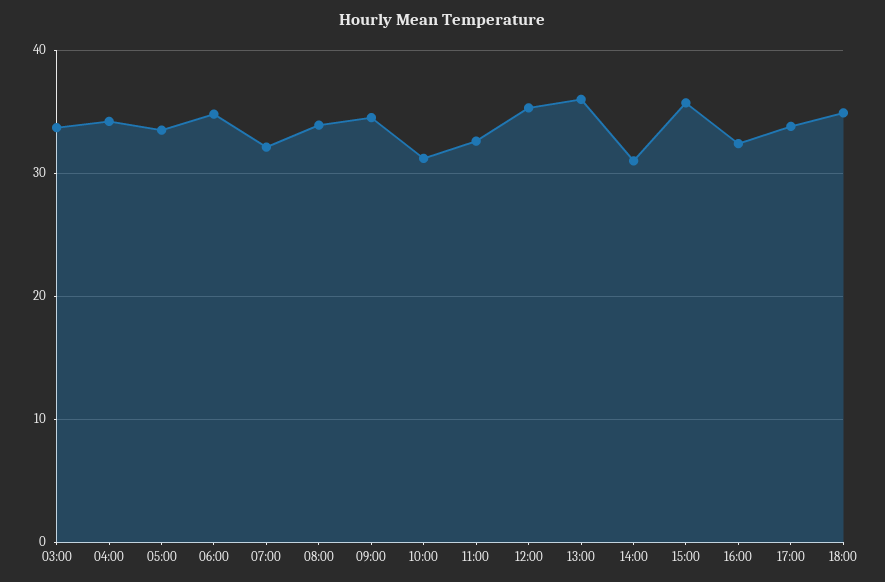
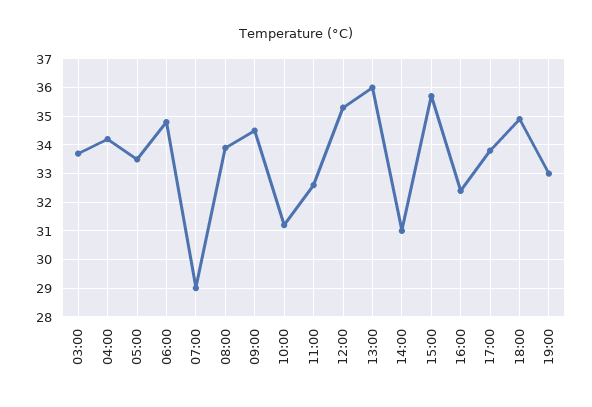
07:00: 32 -> 29
19:00: none -> 33

